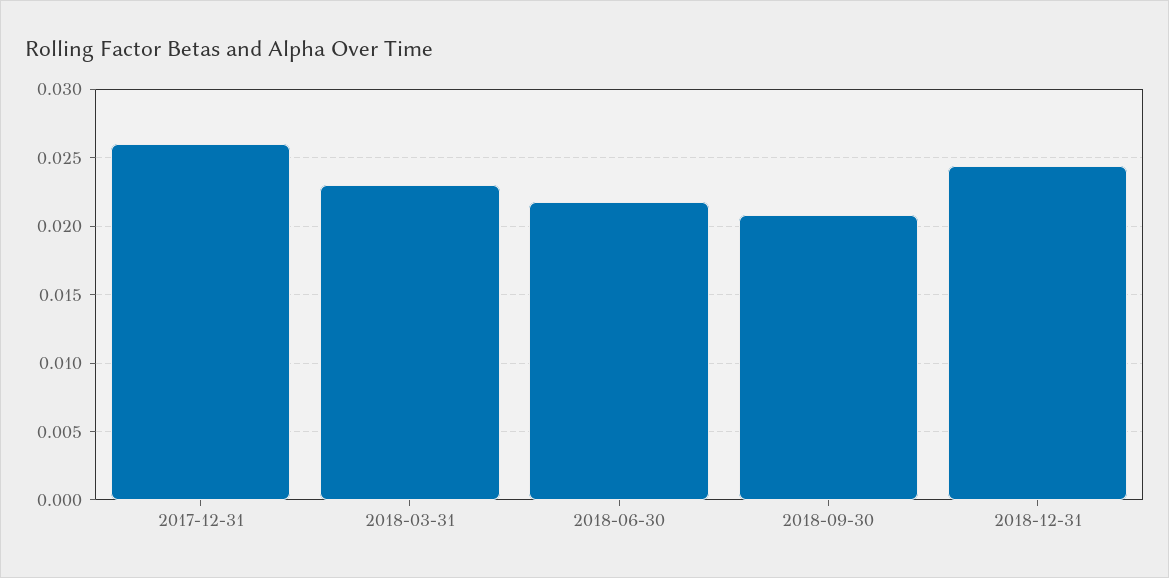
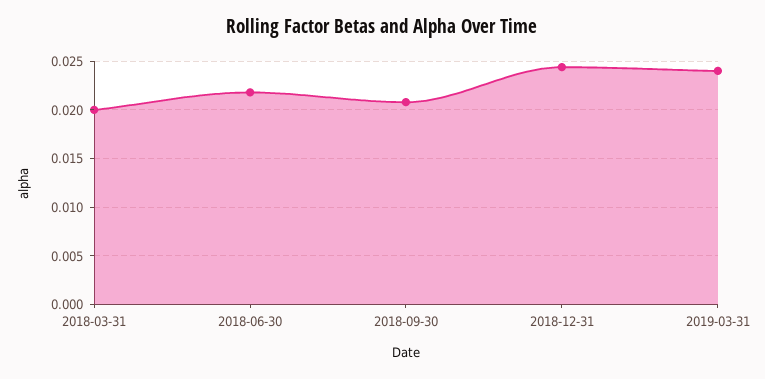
2017-12-31: 0.026 -> none
2018-03-31: 0.023 -> 0.02
2019-03-31: none -> 0.024

